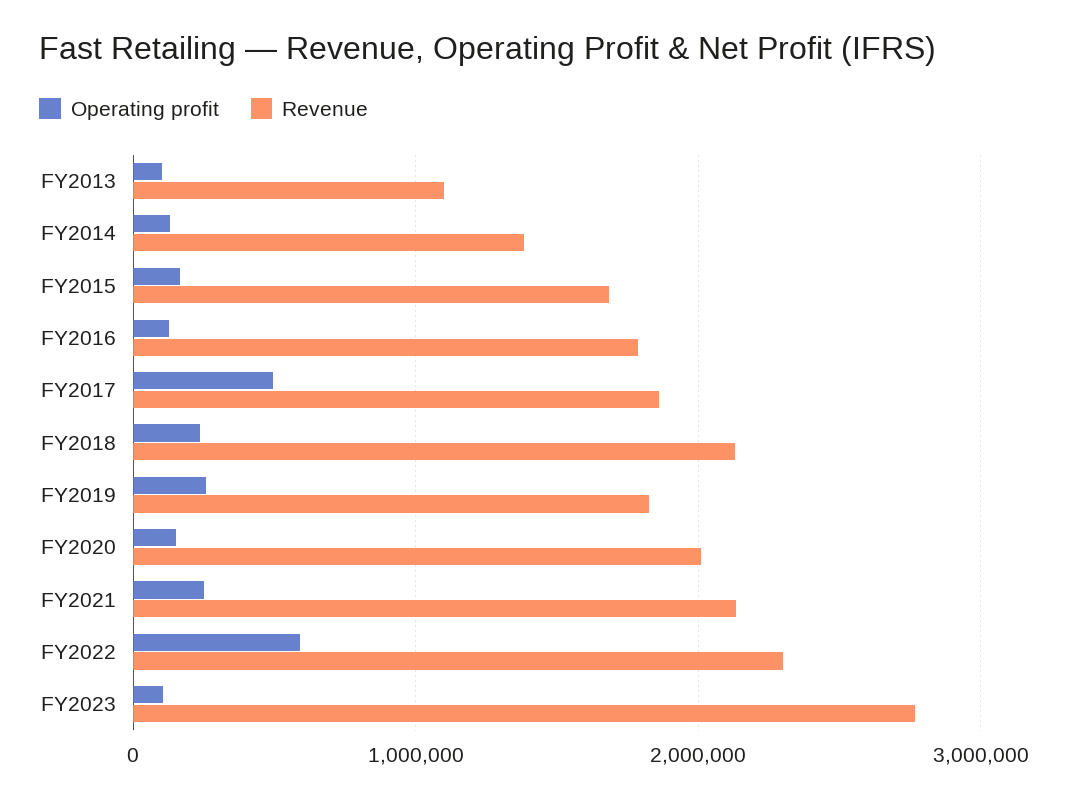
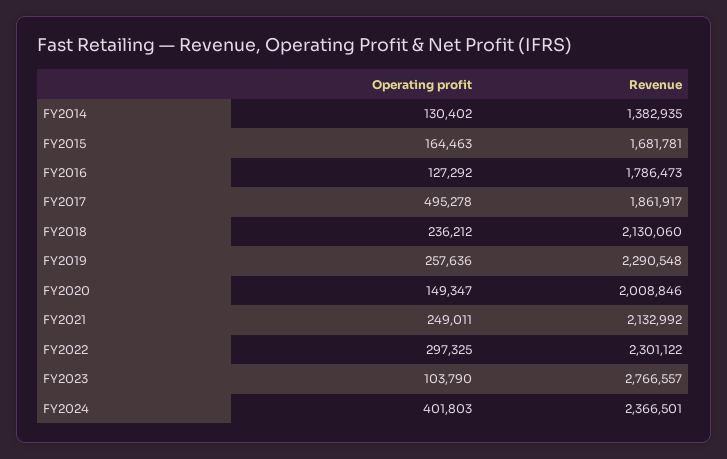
Operating profit, FY2013: 100000 -> none
Revenue, FY2013: 1100000 -> none
Revenue, FY2019: 1800000 -> 2290548
Operating profit, FY2022: 600000 -> 297325
Operating profit, FY2024: none -> 401803
Revenue, FY2024: none -> 2366501

